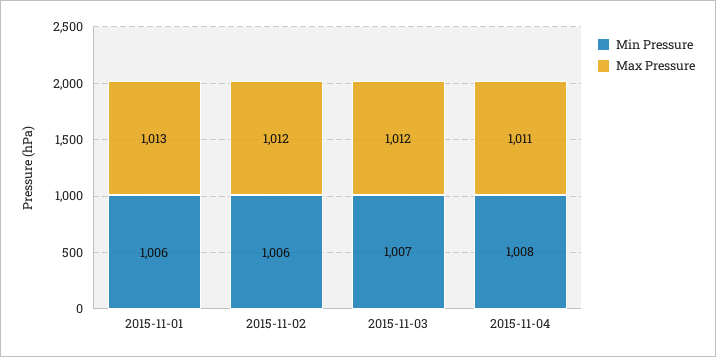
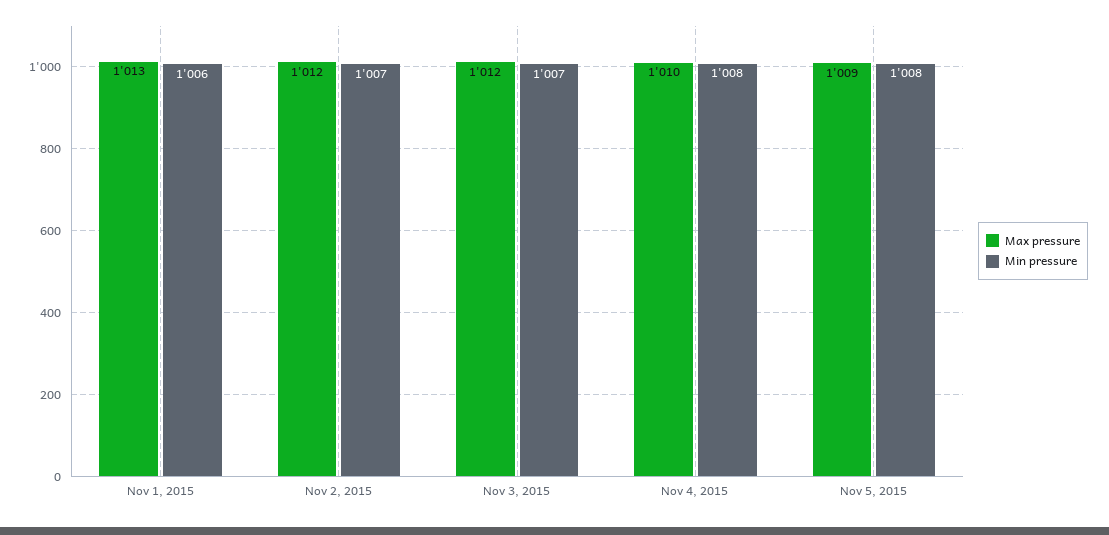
Min Pressure, 2015-11-02: 1006 -> 1007
Max Pressure, 2015-11-04: 1011 -> 1010
Max Pressure, Nov 5, 2015: none -> 1009
Min Pressure, Nov 5, 2015: none -> 1008

